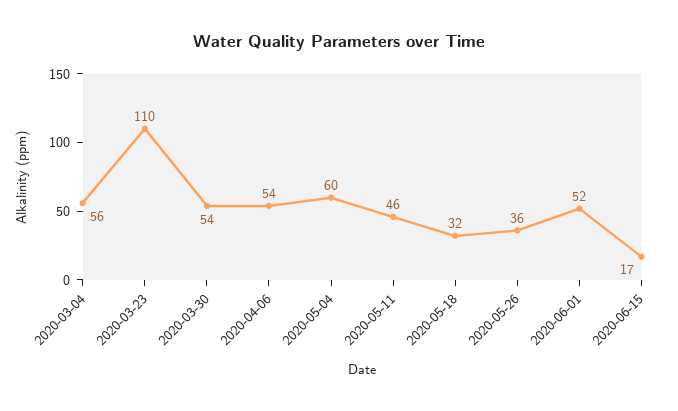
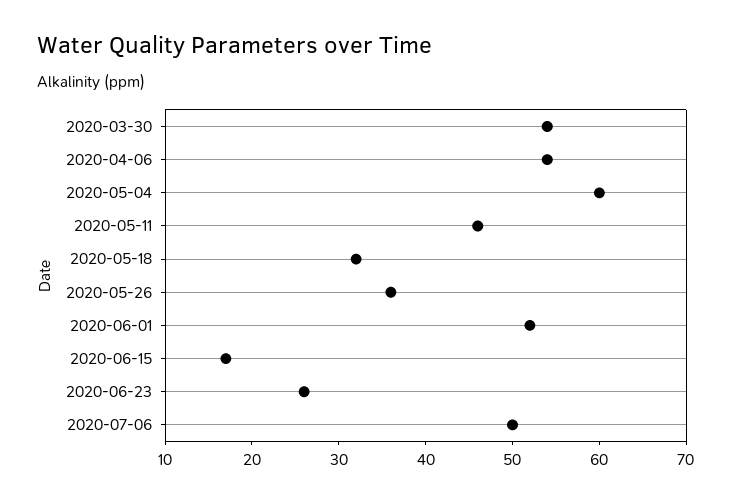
2020-03-04: 56 -> none
2020-03-23: 110 -> none
2020-06-23: none -> 26
2020-07-06: none -> 50

